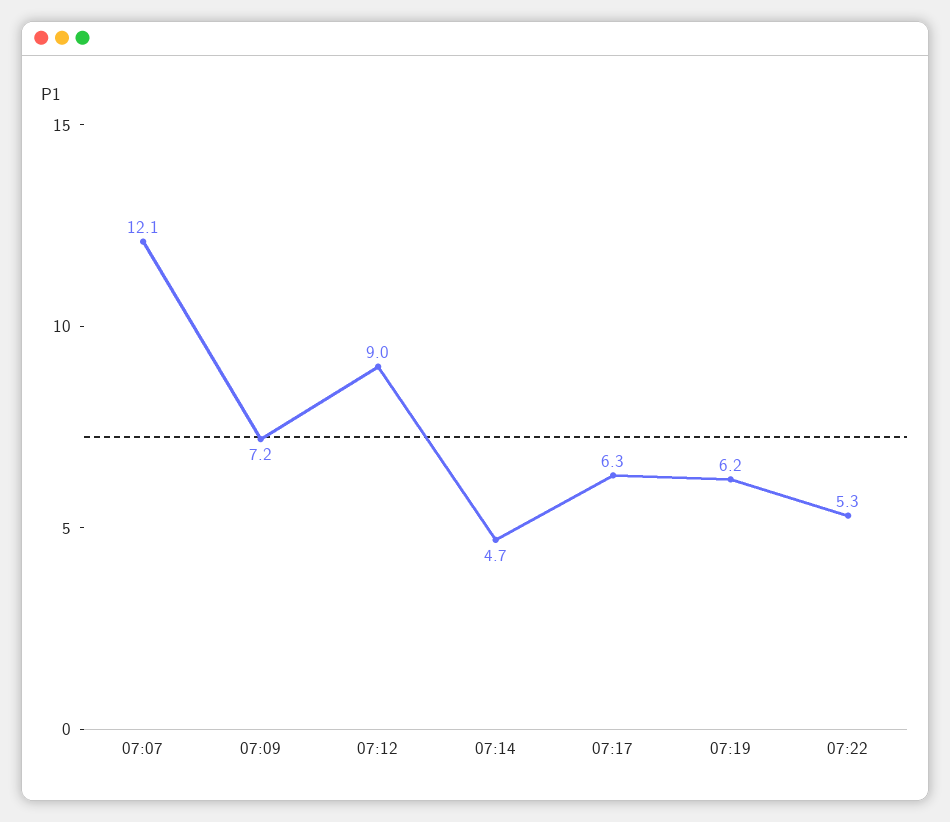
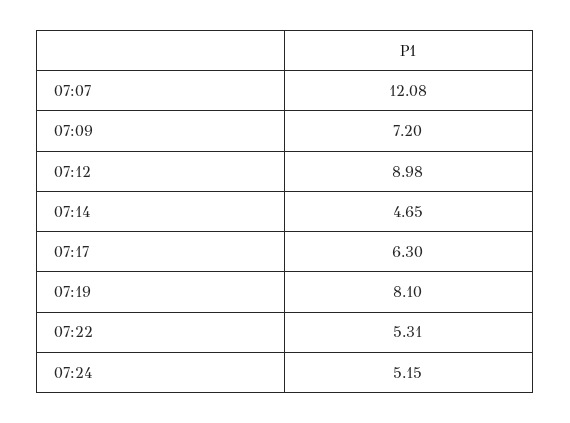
07:19: 6.2 -> 8.1
07:24: none -> 5.15

